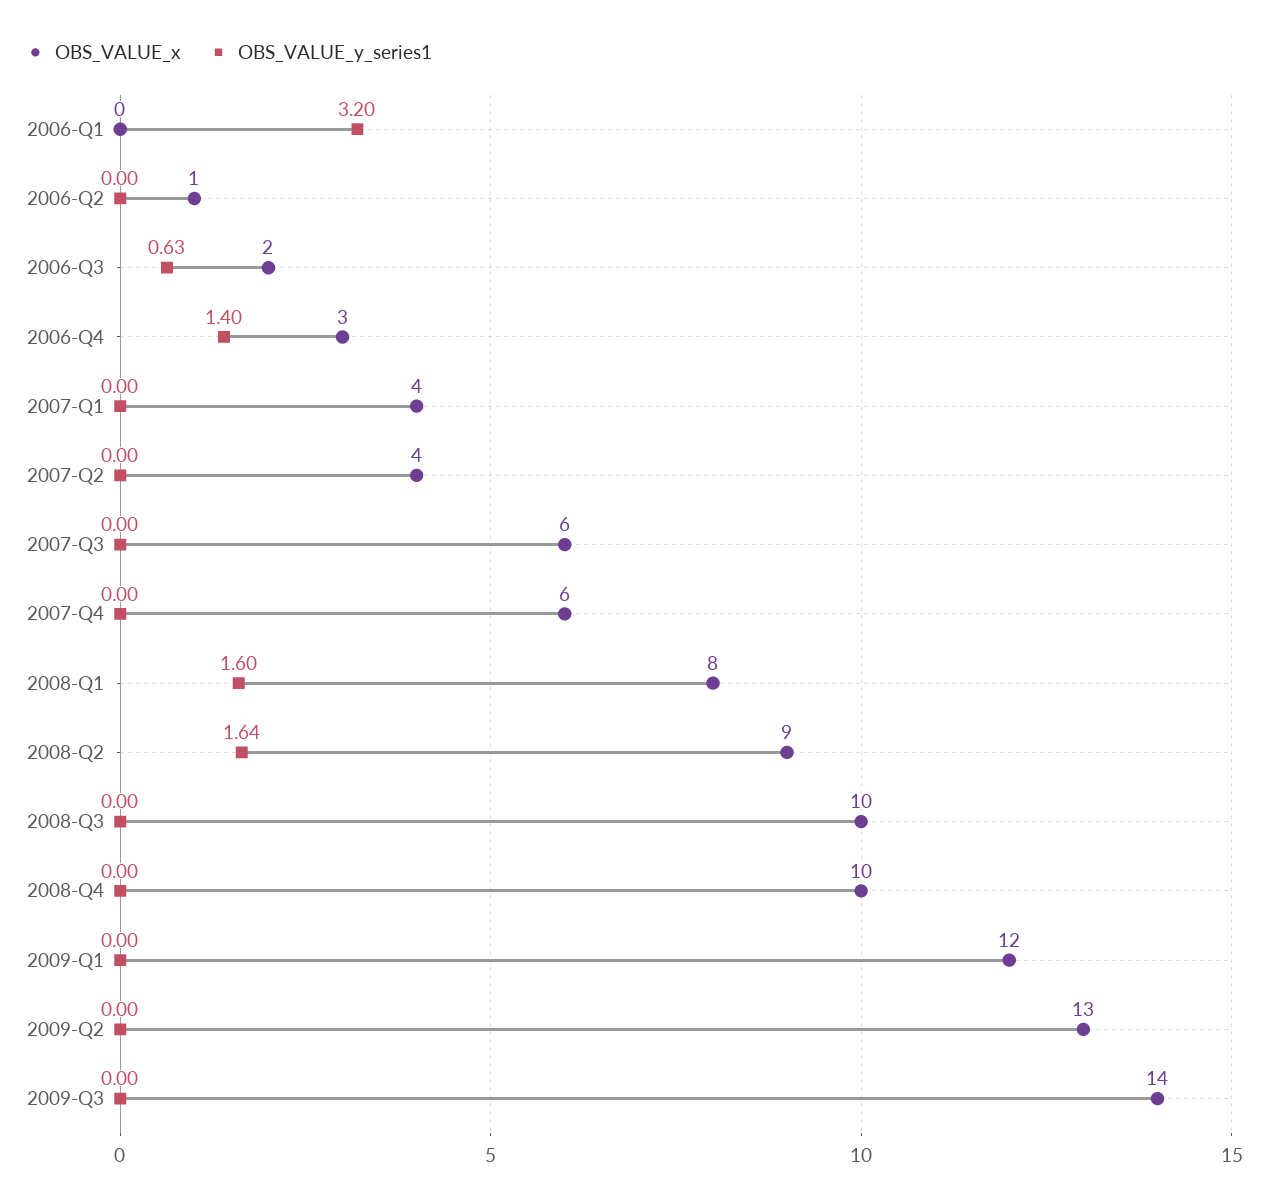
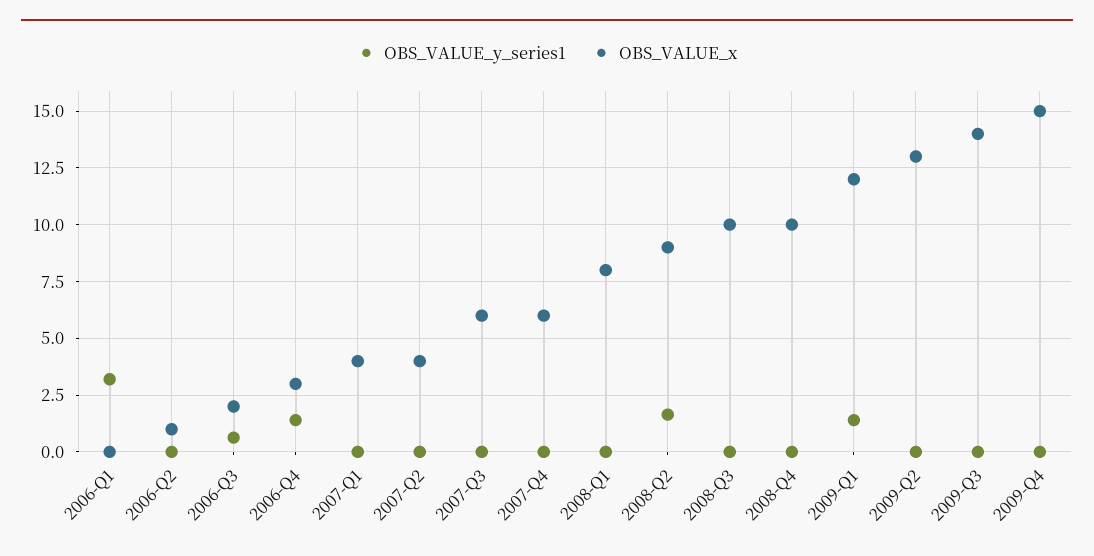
OBS_VALUE_y_series1, 2008-Q1: 1.6 -> 0
OBS_VALUE_y_series1, 2009-Q1: 0 -> 1.5
OBS_VALUE_y_series1, 2009-Q4: none -> 0
OBS_VALUE_x, 2009-Q4: none -> 15

